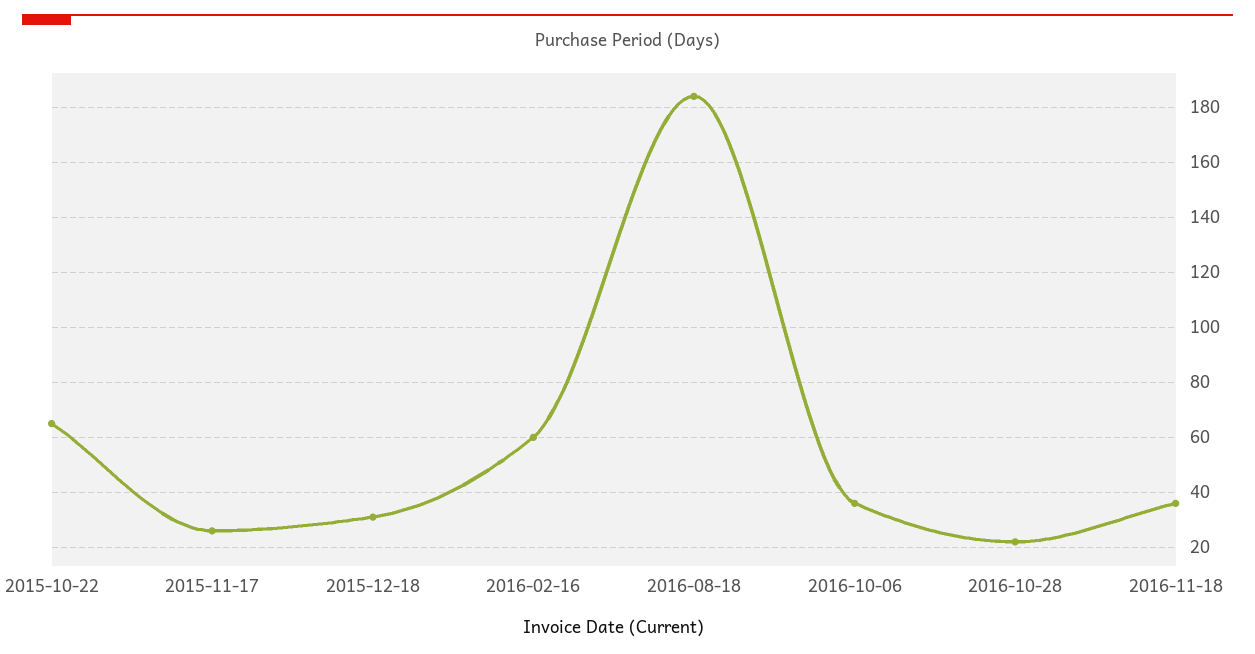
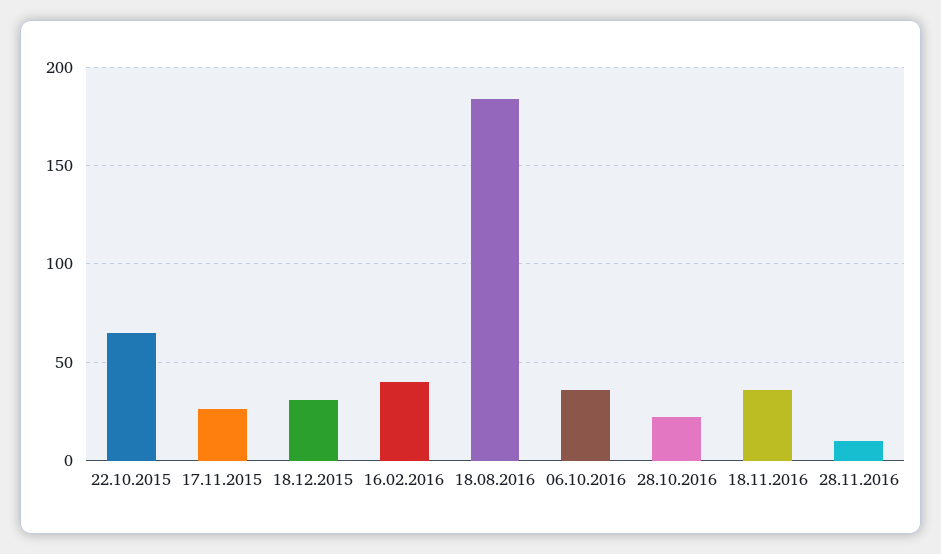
2016-02-16: 60 -> 40
28.11.2016: none -> 10

